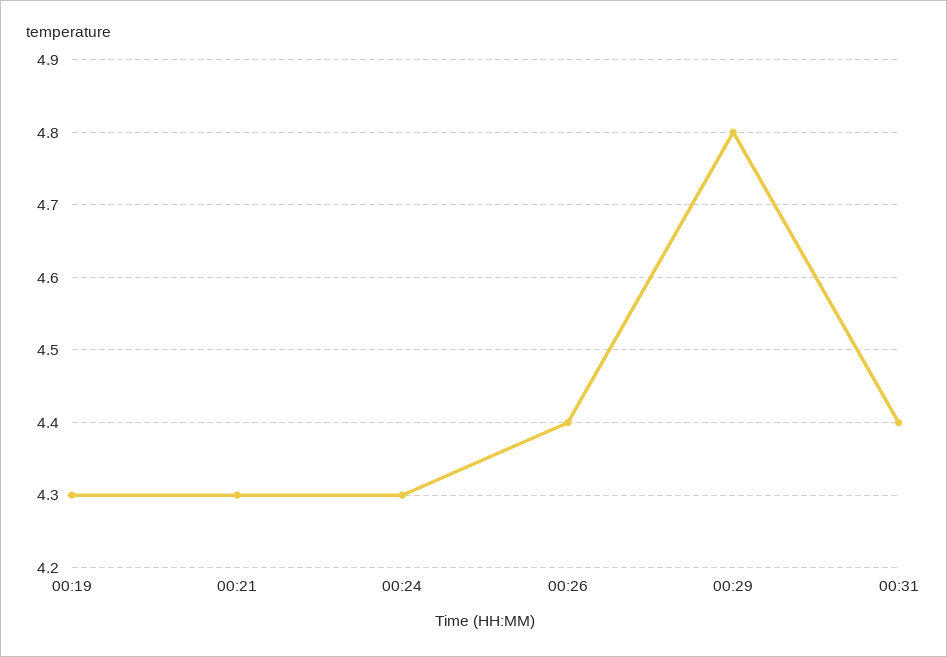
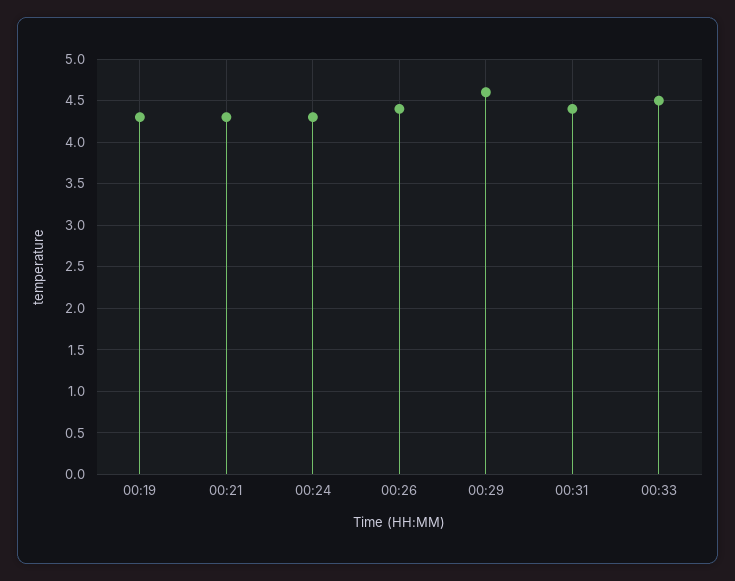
00:29: 4.8 -> 4.6
00:33: none -> 4.5

